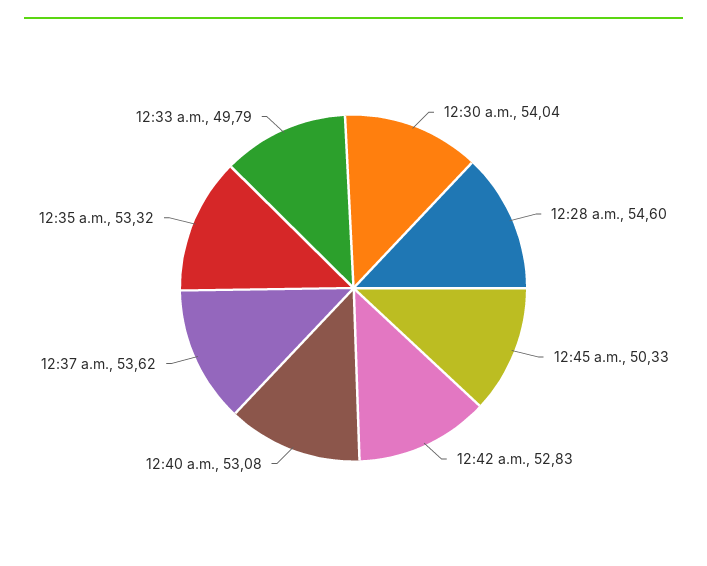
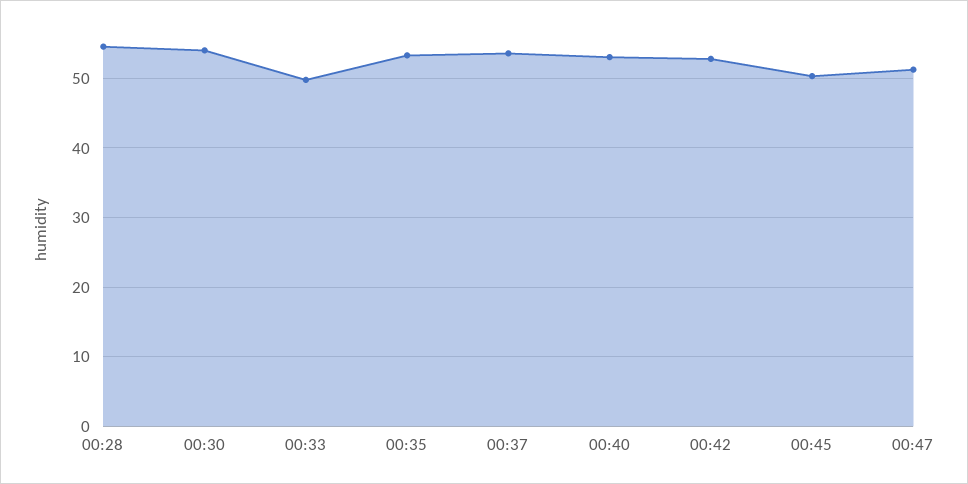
00:47: none -> 51

